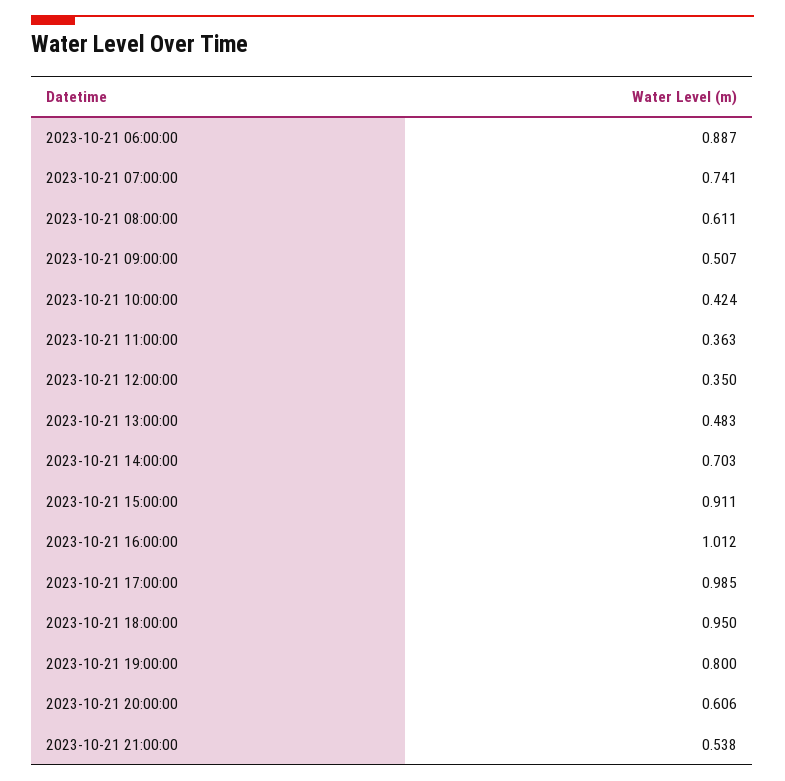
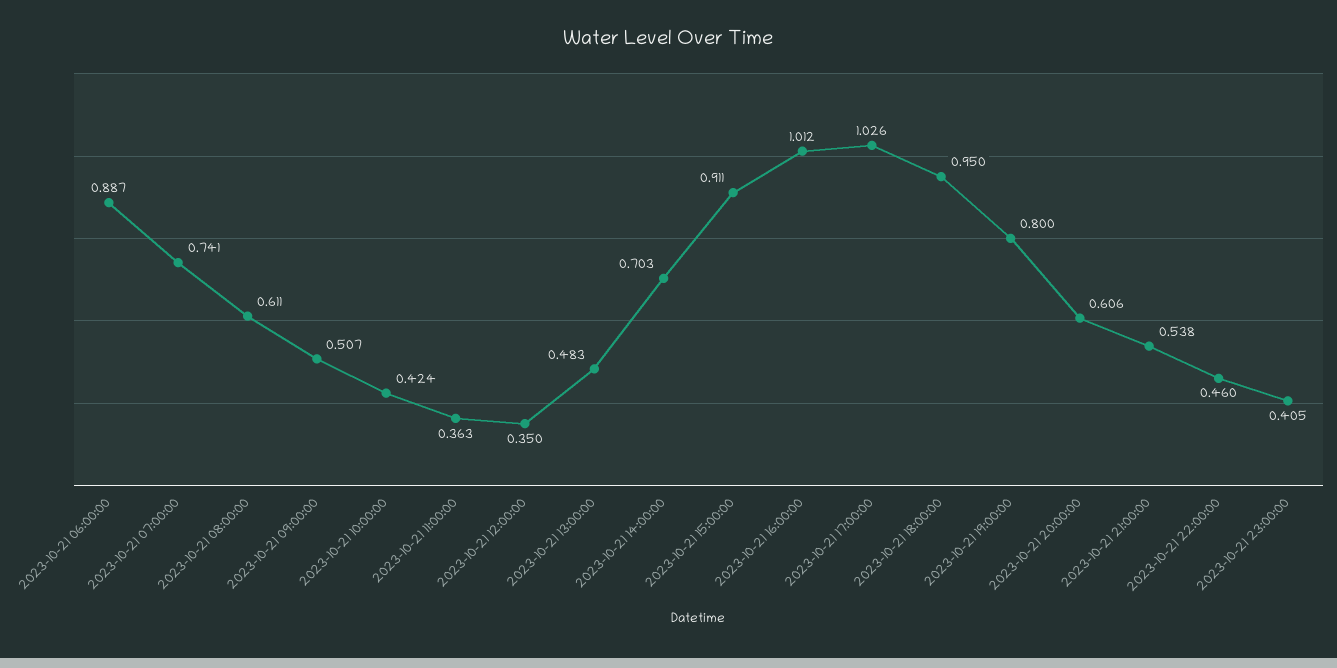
2023-10-21 17:00:00: 0.985 -> 1.026
2023-10-21 22:00:00: none -> 0.46
2023-10-21 23:00:00: none -> 0.405

